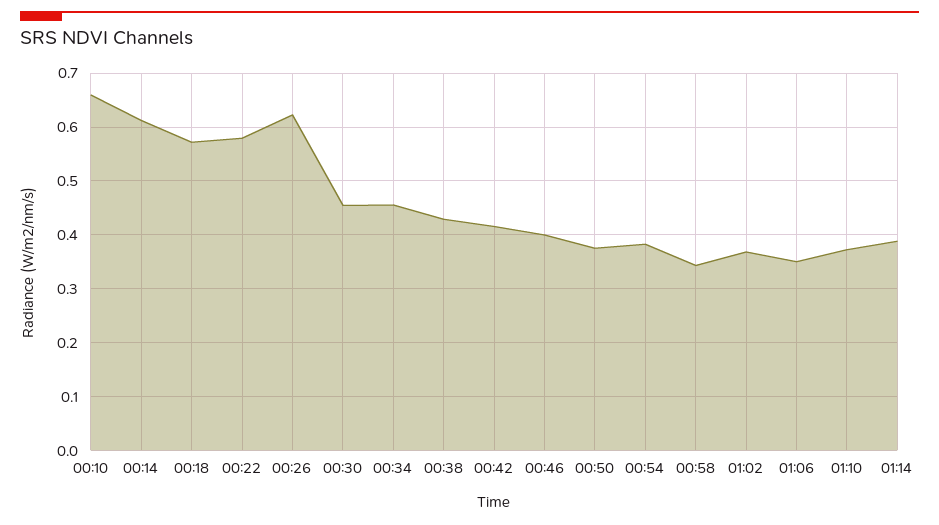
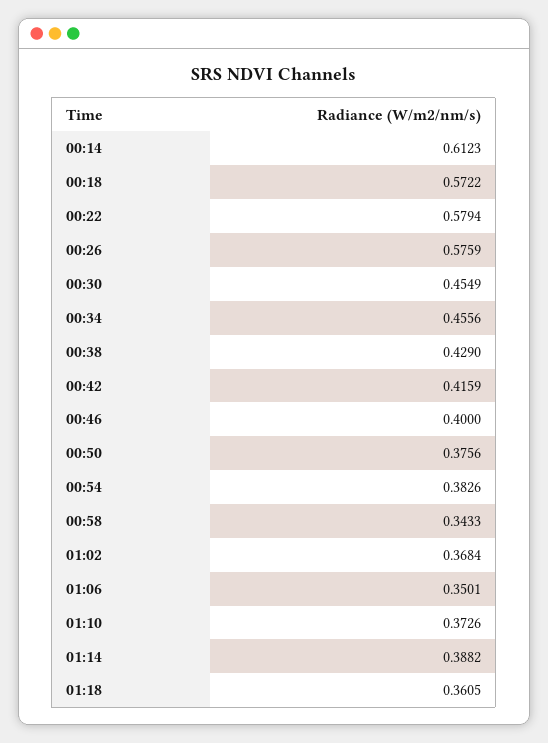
00:10: 0.66 -> none
00:26: 0.62 -> 0.5759
01:18: none -> 0.3605

